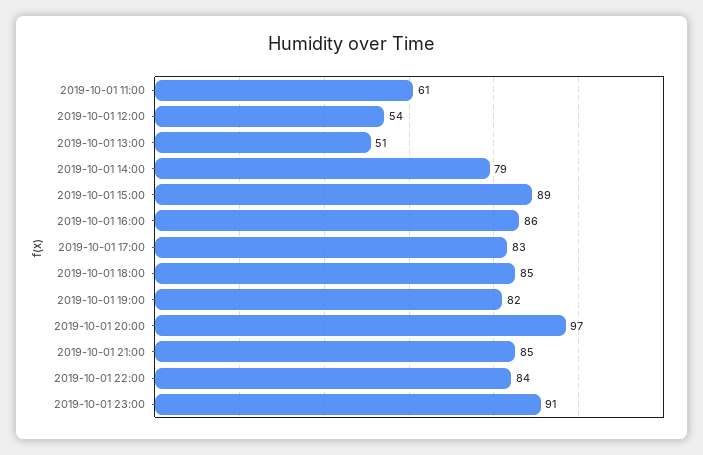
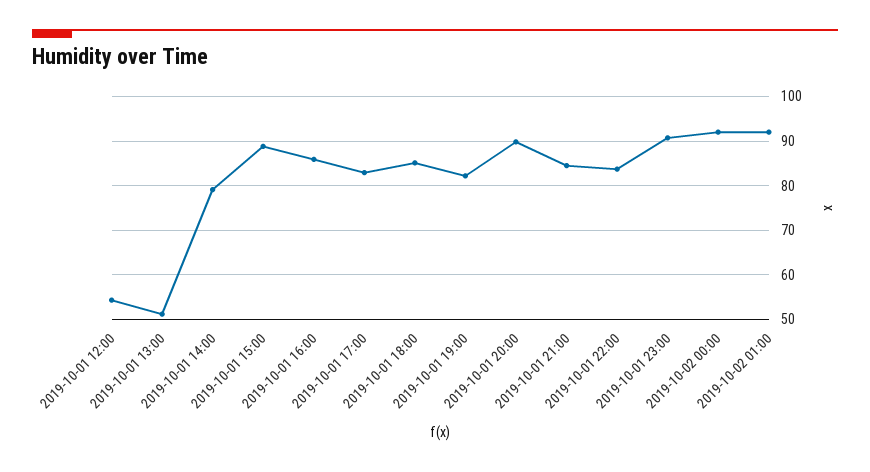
2019-10-01 11:00: 61 -> none
2019-10-01 20:00: 97 -> 90
2019-10-02 00:00: none -> 92
2019-10-02 01:00: none -> 92

